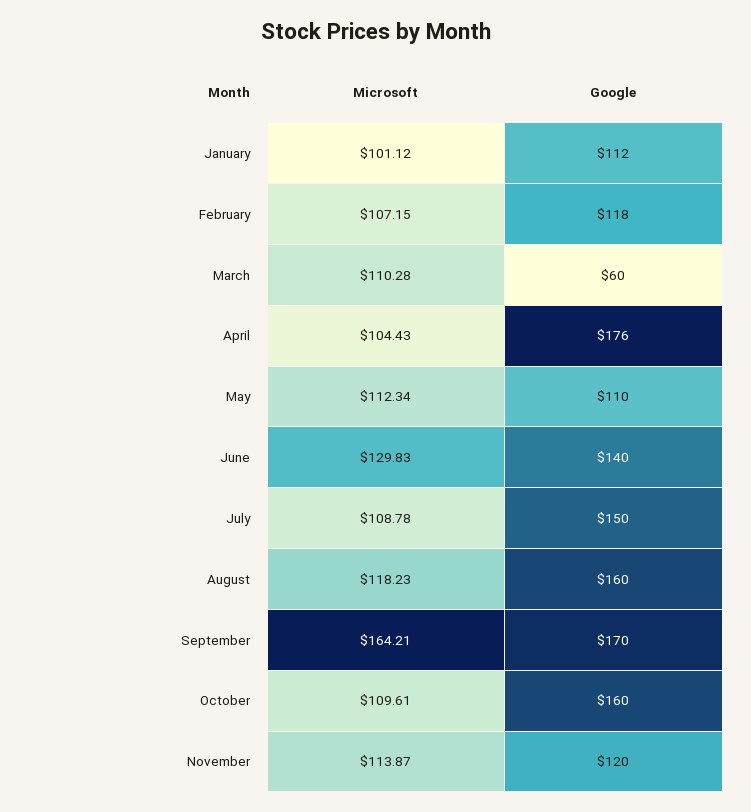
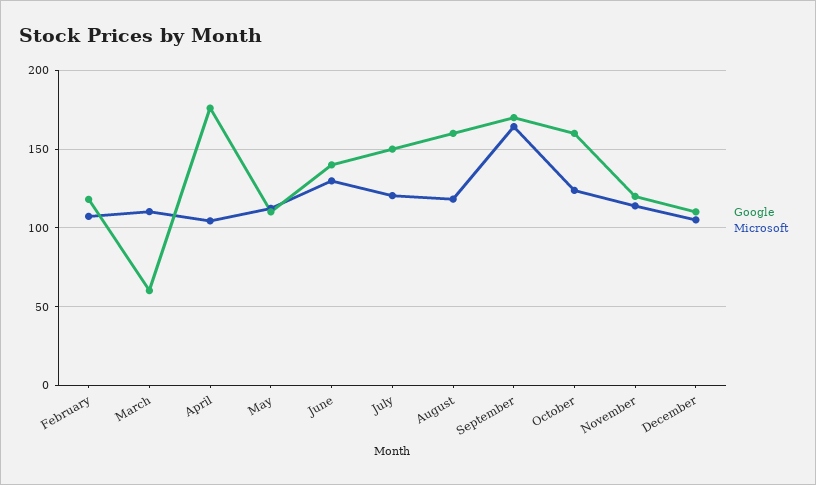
Microsoft, January: 101.12 -> none
Google, January: 112 -> none
Microsoft, July: 108.78 -> 120
Microsoft, October: 109.61 -> 125
Google, December: none -> 110
Microsoft, December: none -> 105

